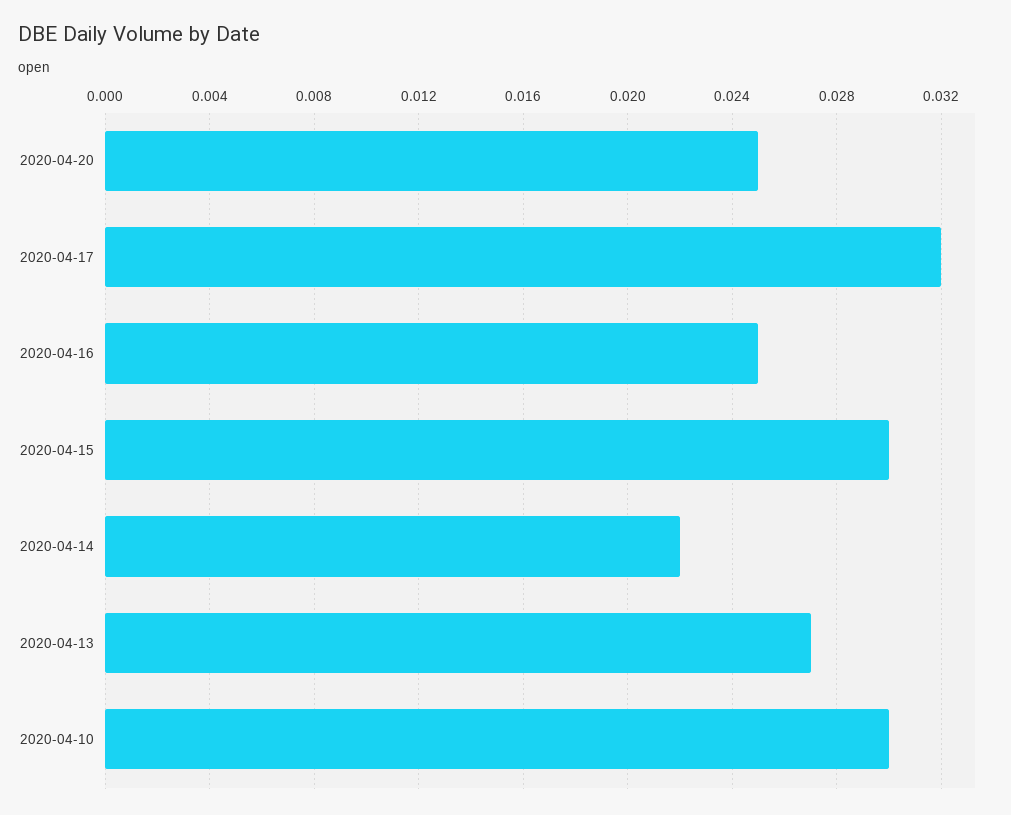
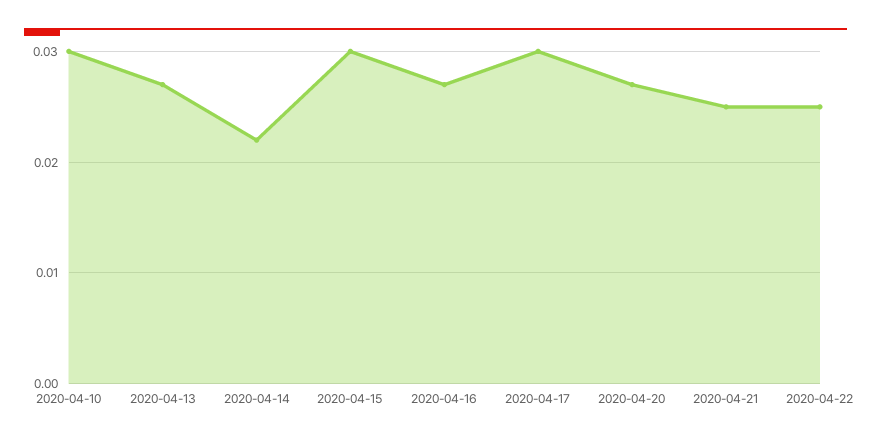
2020-04-20: 0.025 -> 0.027
2020-04-17: 0.032 -> 0.03
2020-04-16: 0.025 -> 0.027
2020-04-21: none -> 0.025
2020-04-22: none -> 0.025

